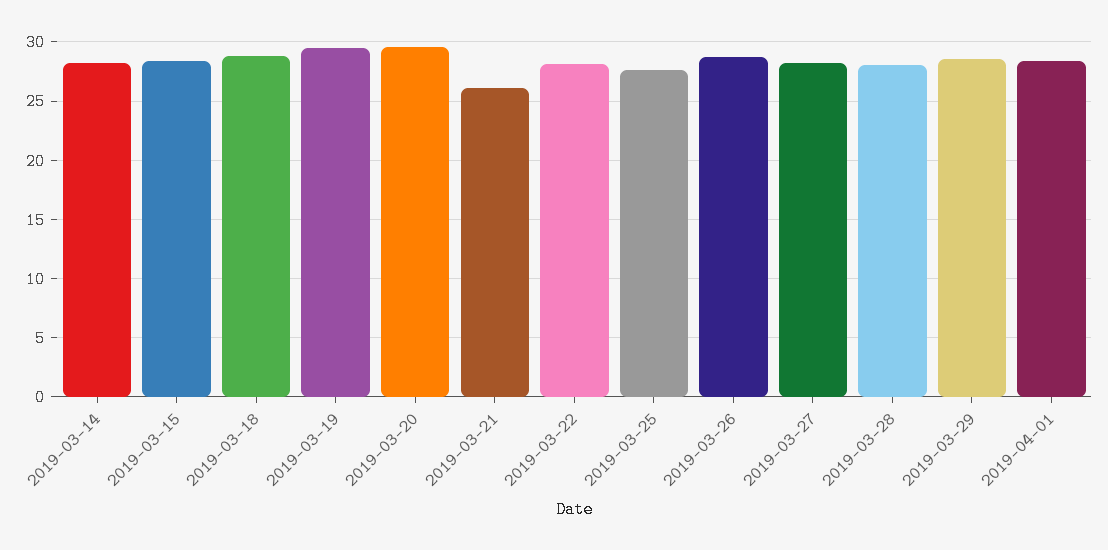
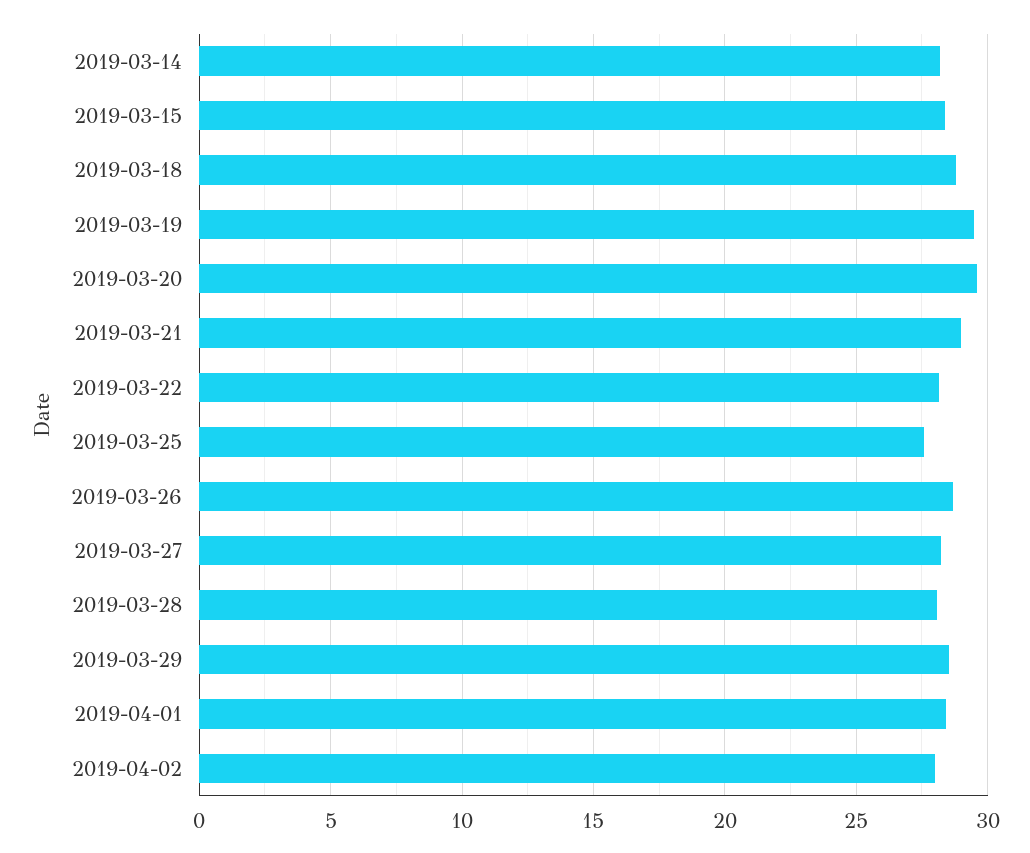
2019-03-21: 26 -> 29
2019-04-02: none -> 28

